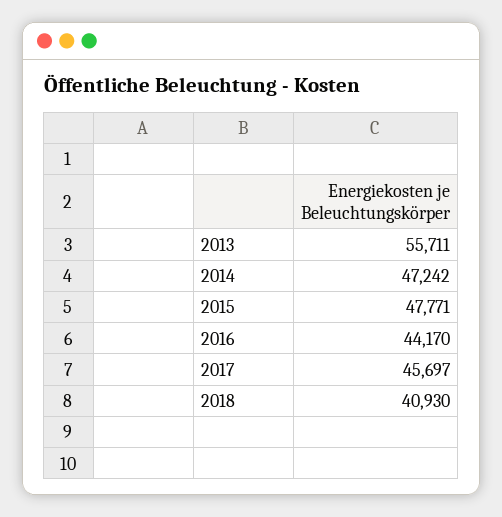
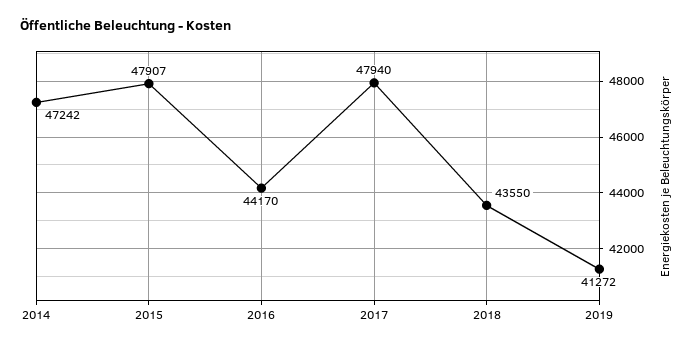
2013: 55711 -> none
2015: 47771 -> 47907
2017: 45697 -> 47940
2018: 40930 -> 43550
2019: none -> 41272

